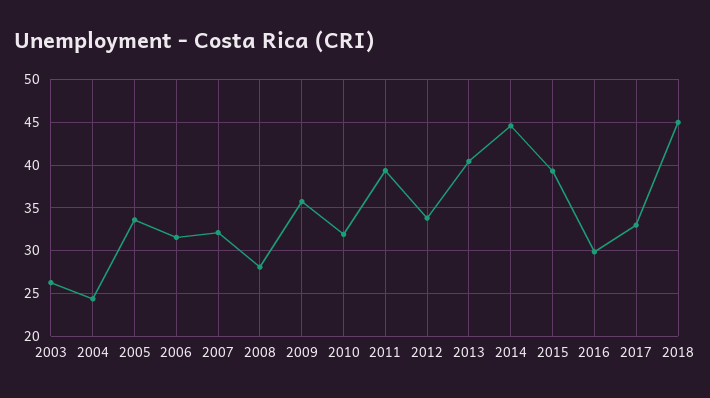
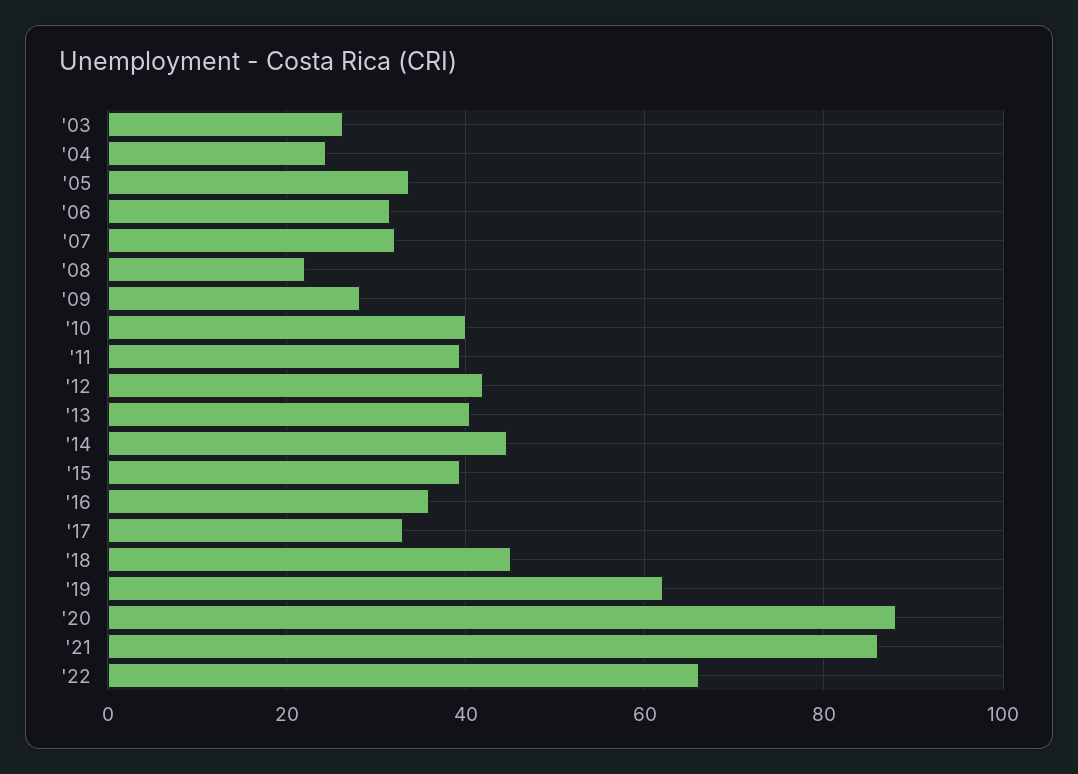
2008: 28 -> 22
2009: 36 -> 28
2010: 32 -> 40
2012: 34 -> 42
2016: 30 -> 36
'19: none -> 62
'20: none -> 88
'21: none -> 86
'22: none -> 66

